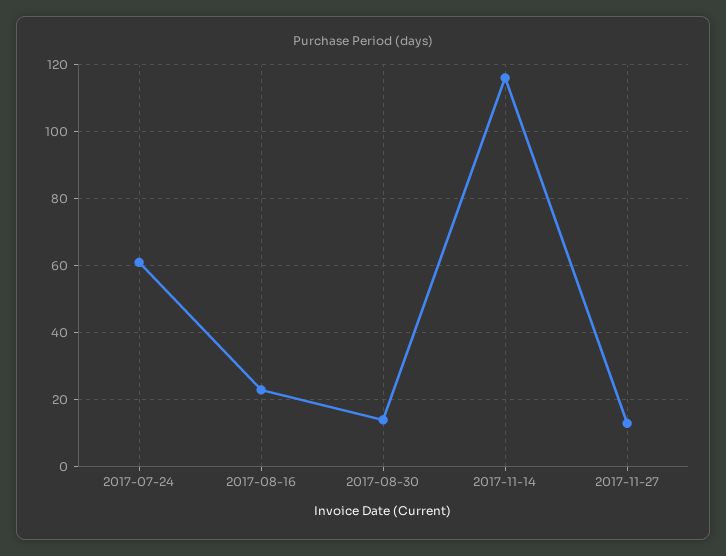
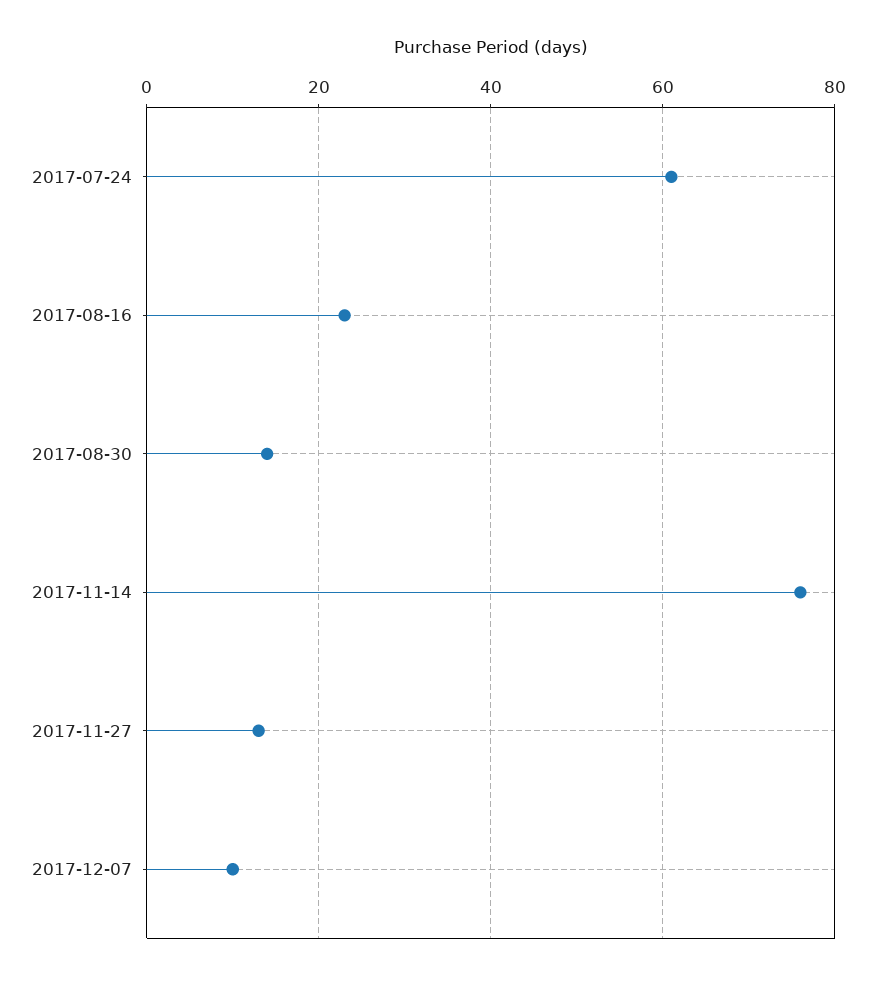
2017-11-14: 115 -> 75
2017-12-07: none -> 10

